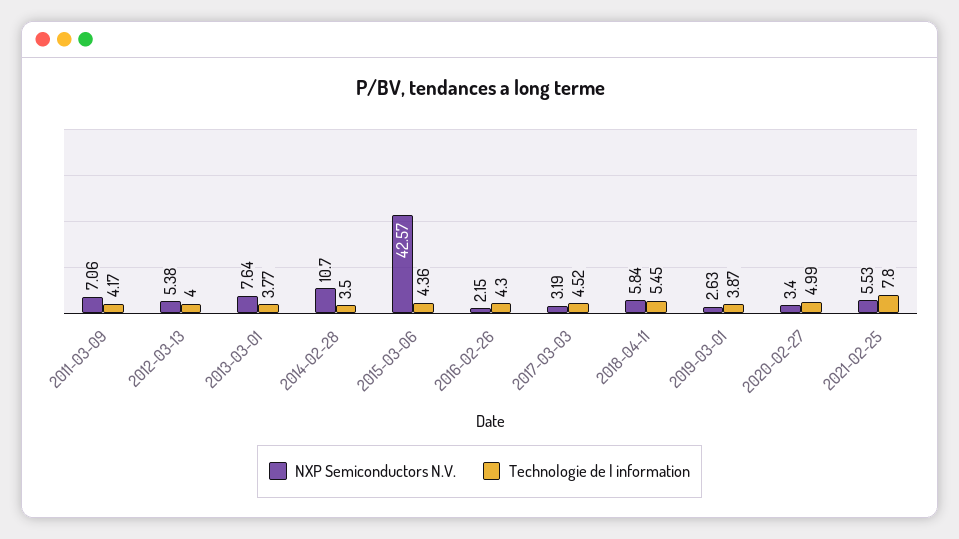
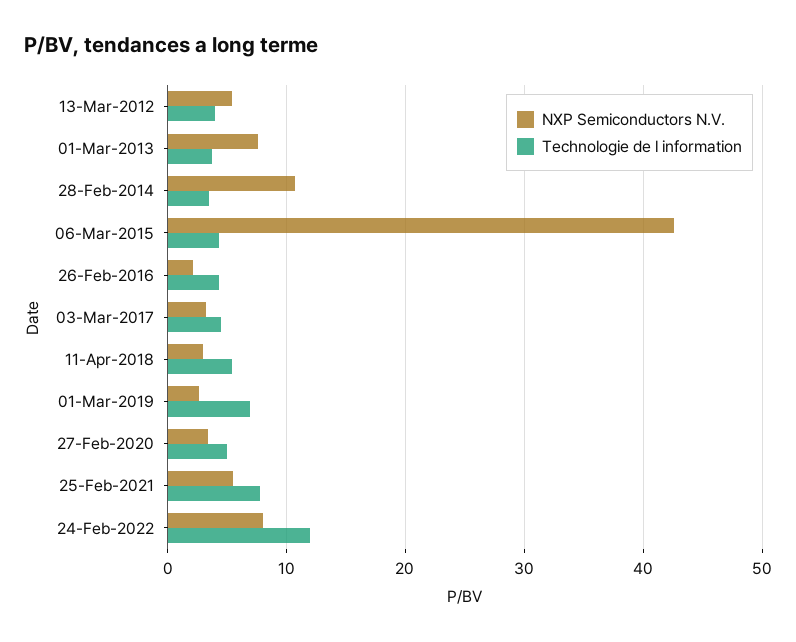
NXP Semiconductors N.V., 2011-03-09: 7.06 -> none
Technologie de l information, 2011-03-09: 4.17 -> none
NXP Semiconductors N.V., 2018-04-11: 5.84 -> 3
Technologie de l information, 2019-03-01: 3.87 -> 7
NXP Semiconductors N.V., 24-Feb-2022: none -> 8
Technologie de l information, 24-Feb-2022: none -> 12

